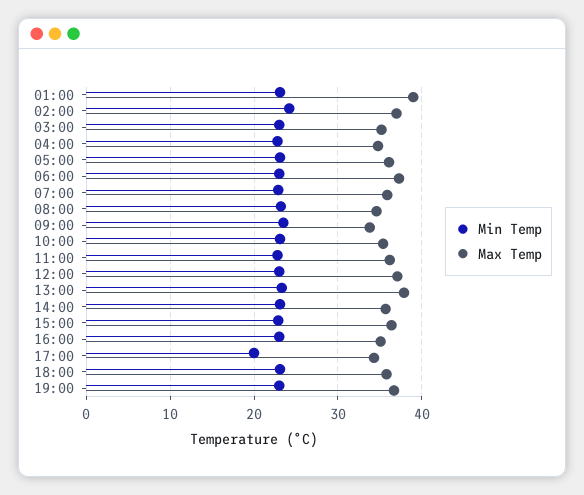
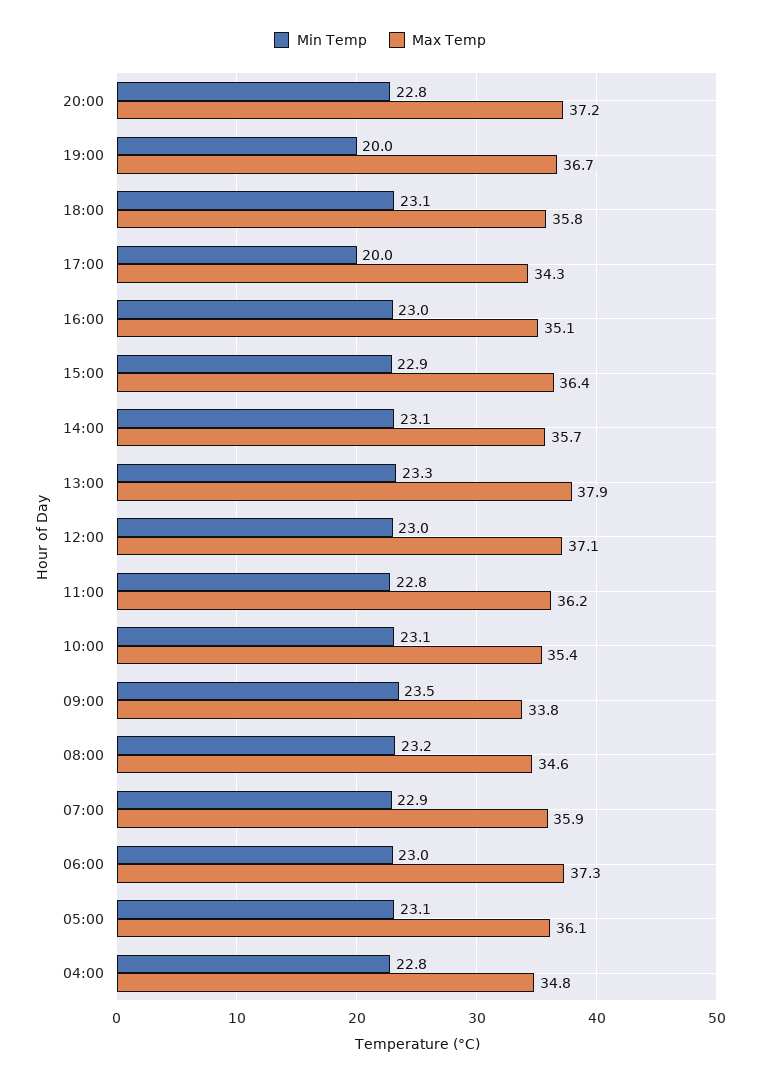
Min Temp, 01:00: 23 -> none
Max Temp, 01:00: 39 -> none
Min Temp, 02:00: 24 -> none
Max Temp, 02:00: 37 -> none
Min Temp, 03:00: 23 -> none
Max Temp, 03:00: 35 -> none
Min Temp, 19:00: 23 -> 20
Min Temp, 20:00: none -> 22.8
Max Temp, 20:00: none -> 37.2

